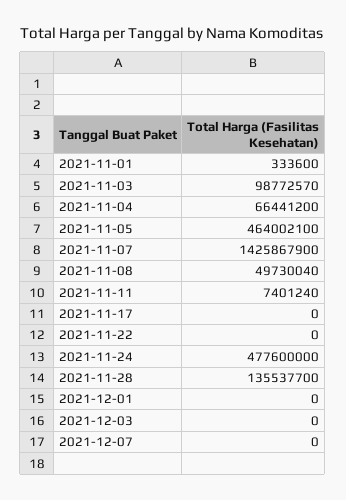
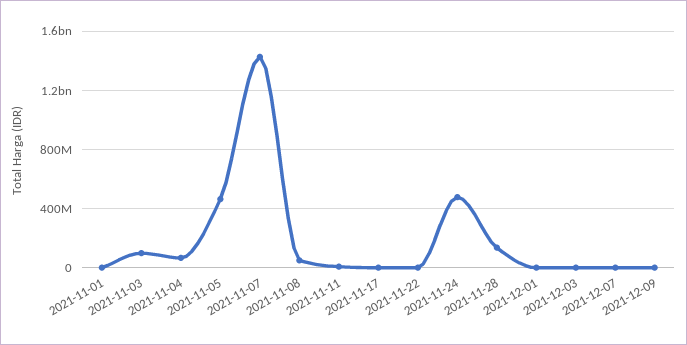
2021-12-09: none -> 0

